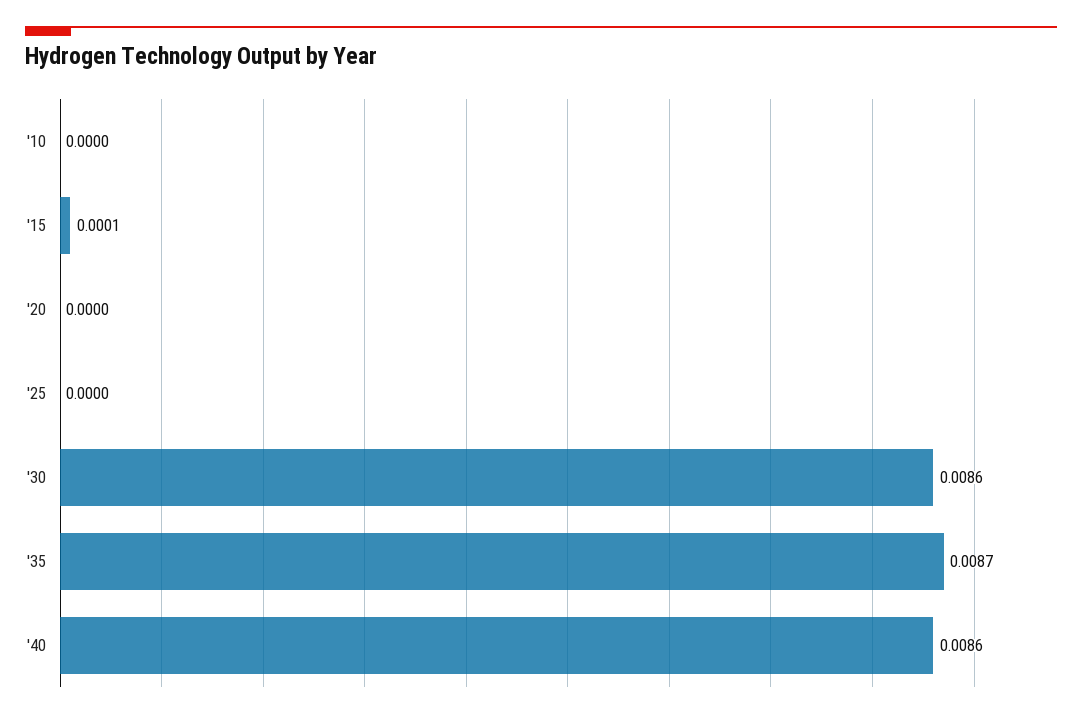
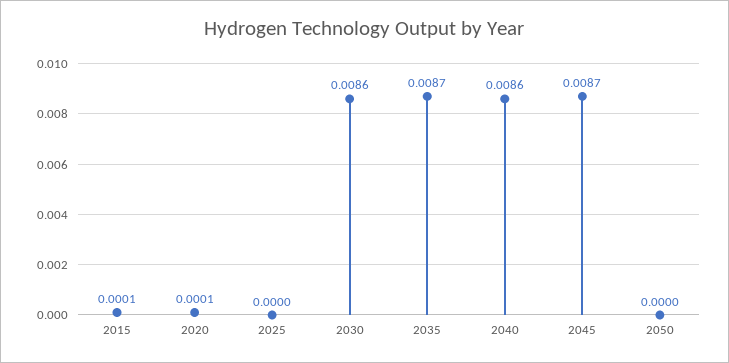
'10: 0 -> none
'20: 0 -> 0.0001
2045: none -> 0.0087
2050: none -> 0

